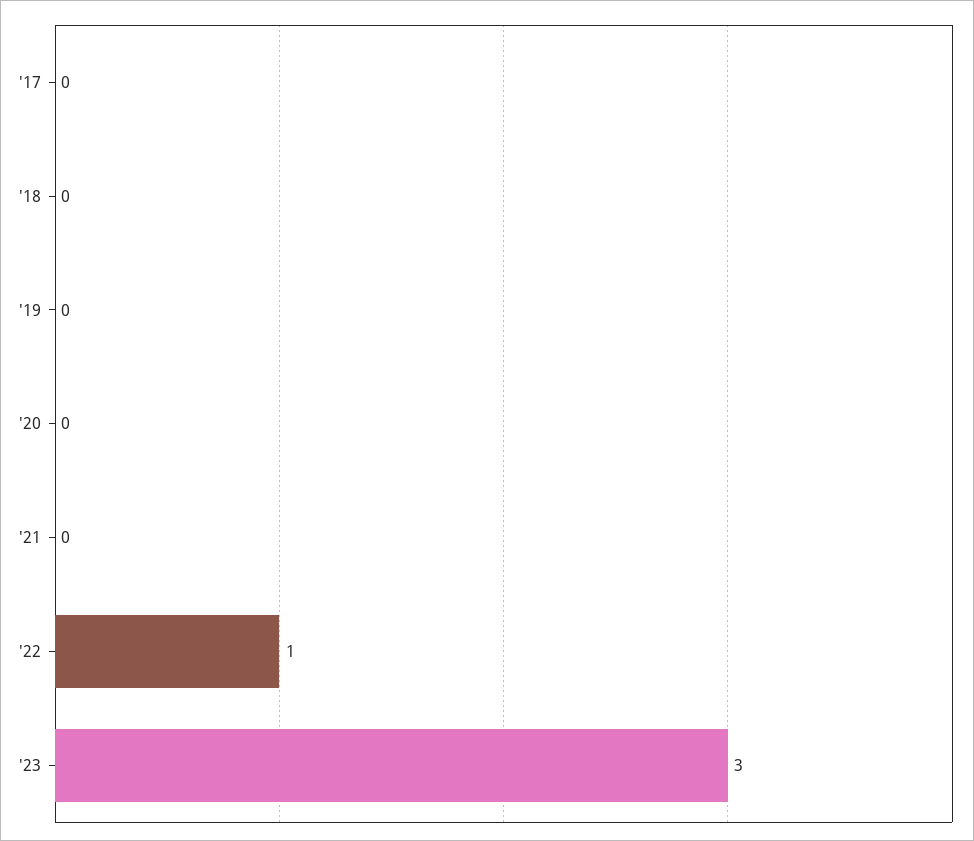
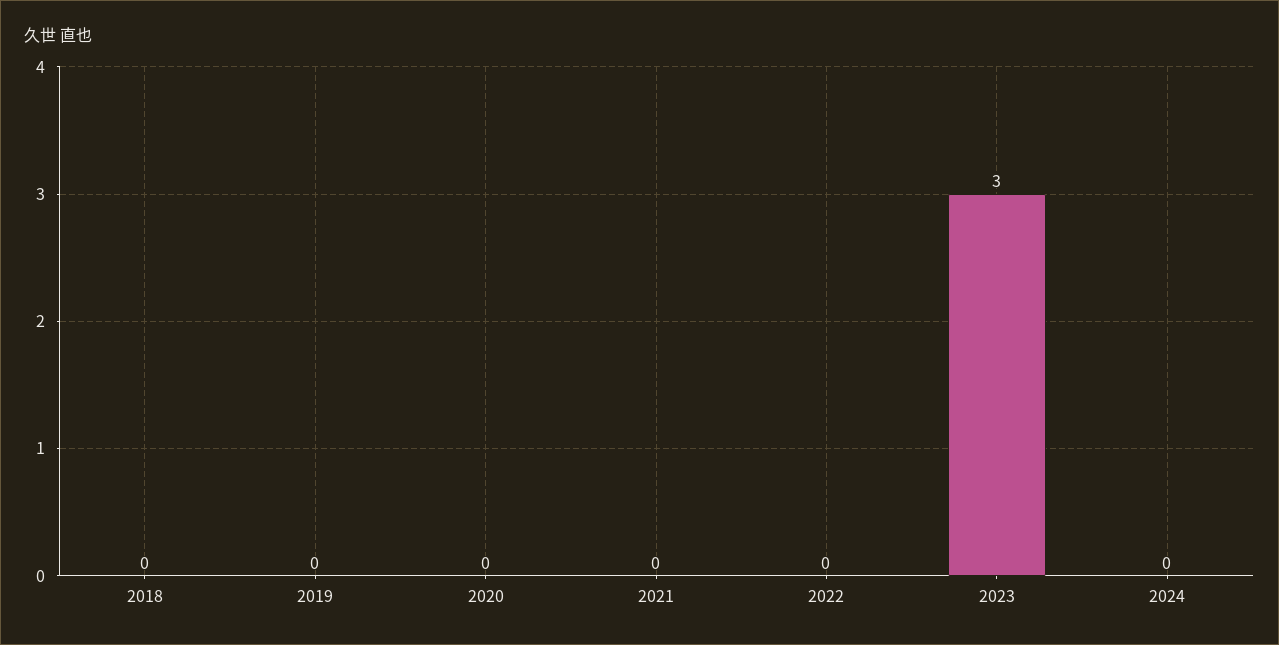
'17: 0 -> none
'22: 1 -> 0
2024: none -> 0

